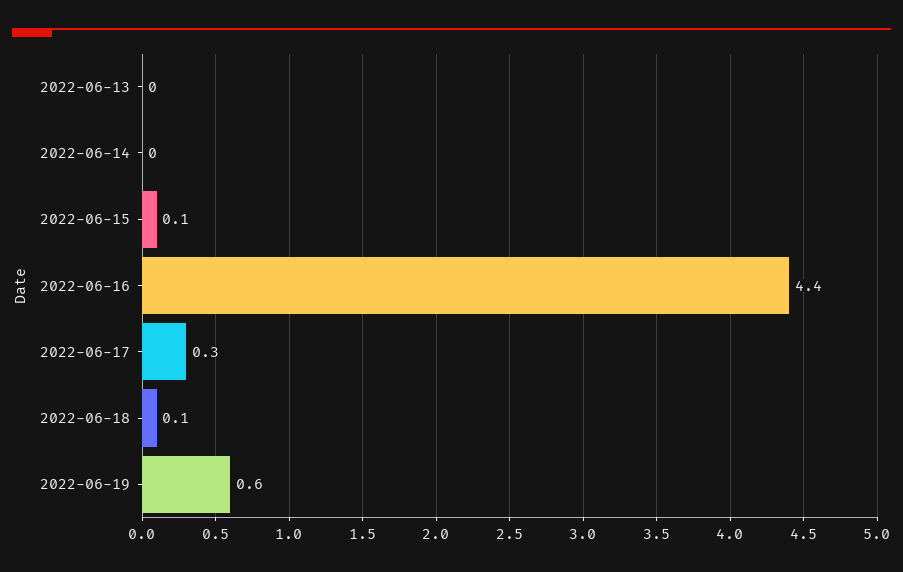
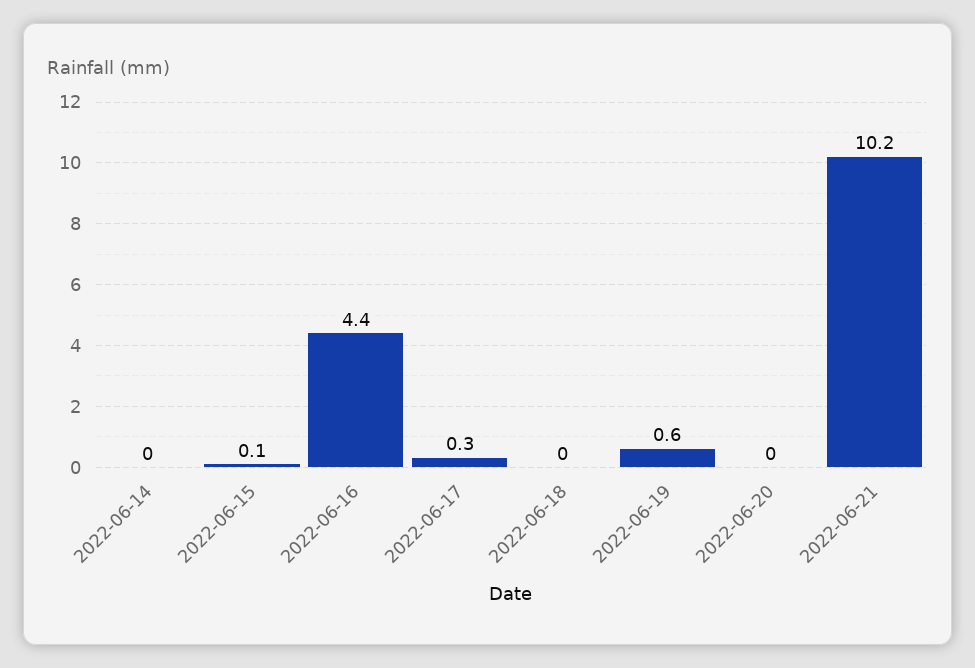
2022-06-13: 0 -> none
2022-06-18: 0.1 -> 0
2022-06-20: none -> 0
2022-06-21: none -> 10.2

